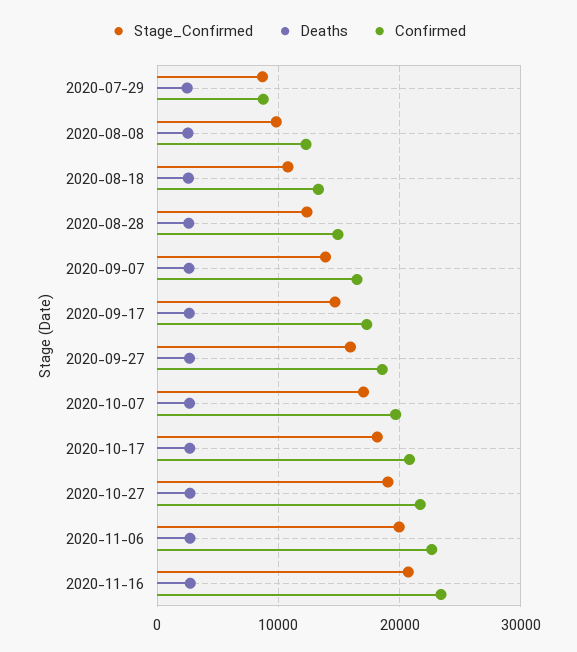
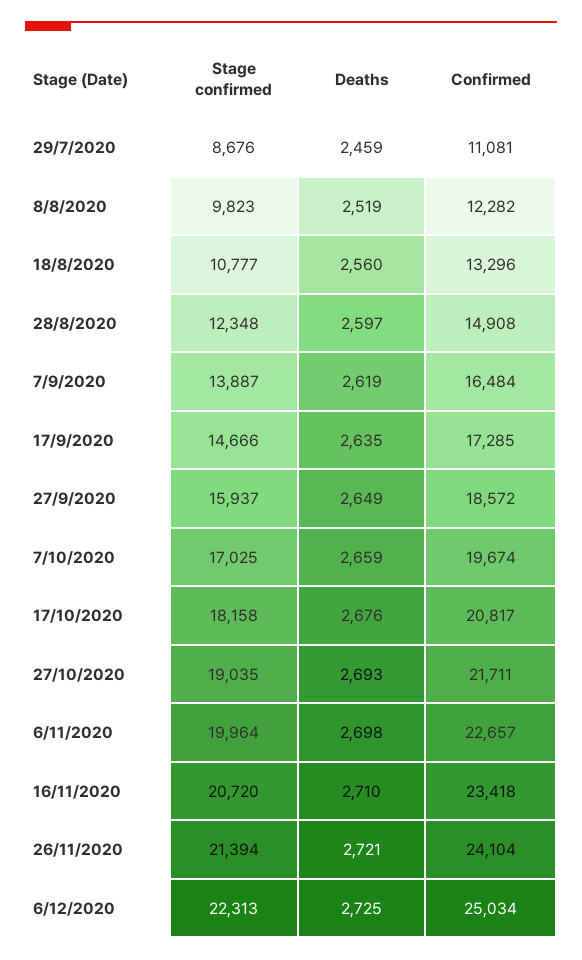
Confirmed, 2020-07-29: 9000 -> 11081
Stage_Confirmed, 26/11/2020: none -> 21394
Deaths, 26/11/2020: none -> 2721
Confirmed, 26/11/2020: none -> 24104
Stage_Confirmed, 6/12/2020: none -> 22313
Deaths, 6/12/2020: none -> 2725
Confirmed, 6/12/2020: none -> 25034

